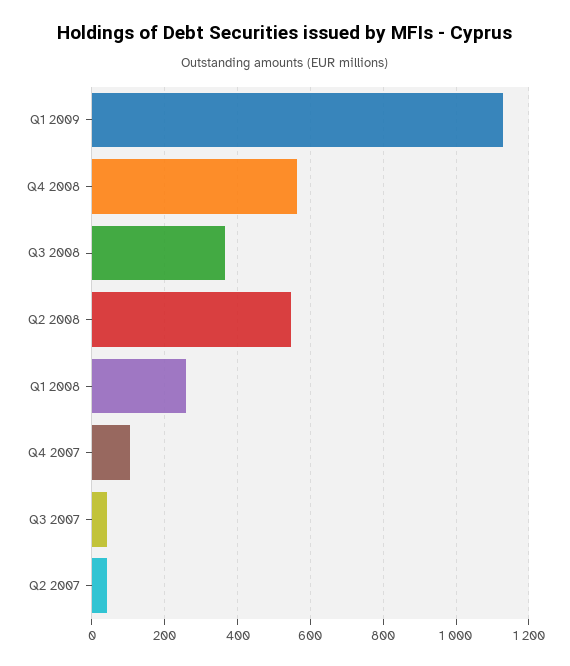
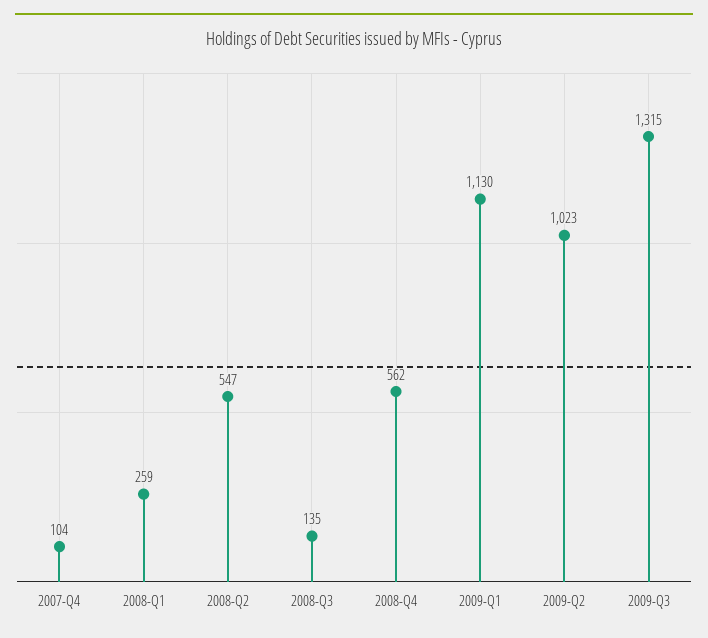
Q3 2008: 360 -> 135
Q3 2007: 40 -> none
Q2 2007: 40 -> none
2009-Q2: none -> 1023
2009-Q3: none -> 1315

